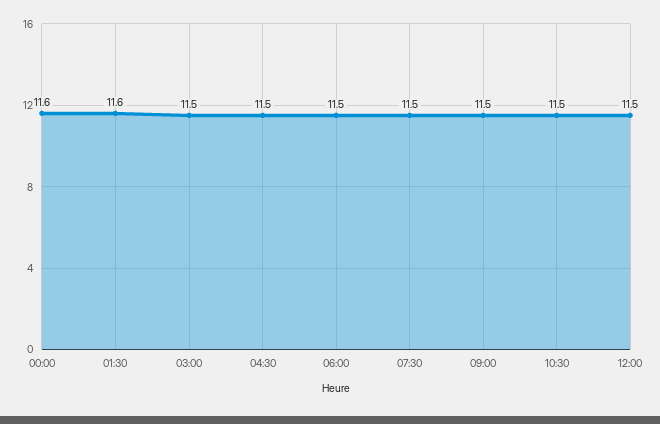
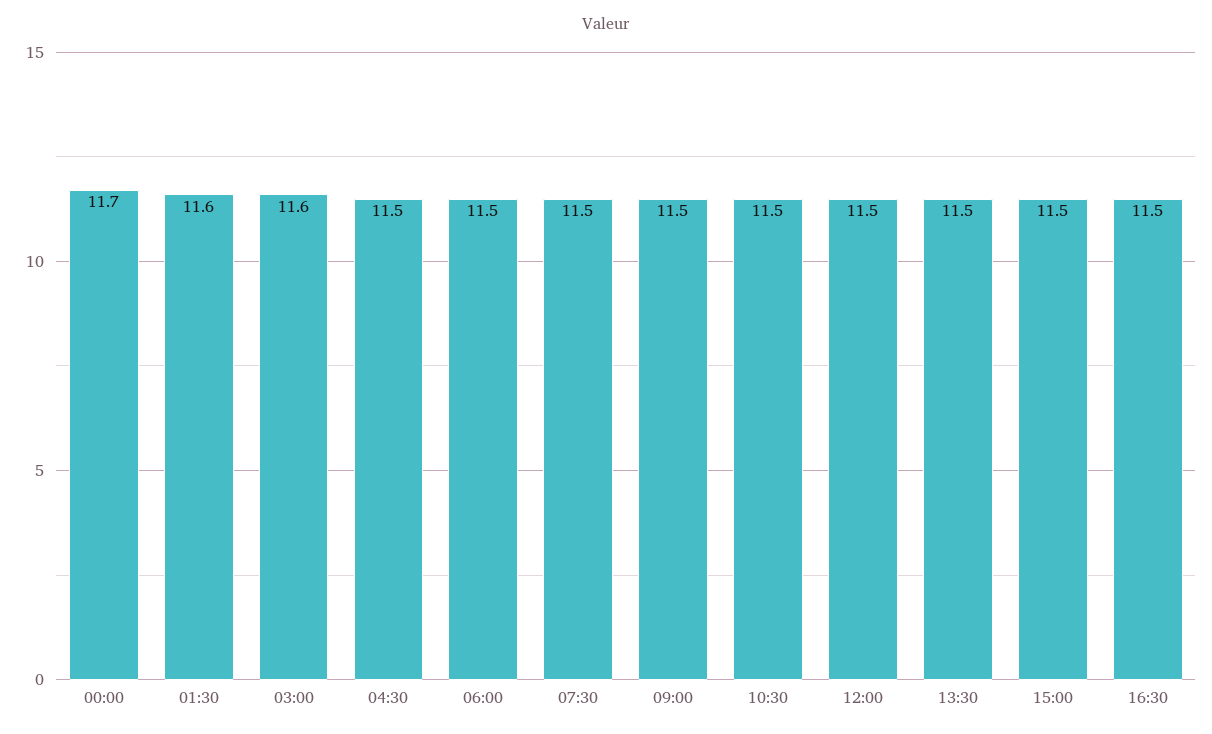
00:00: 11.6 -> 11.7
03:00: 11.5 -> 11.6
13:30: none -> 11.5
15:00: none -> 11.5
16:30: none -> 11.5

